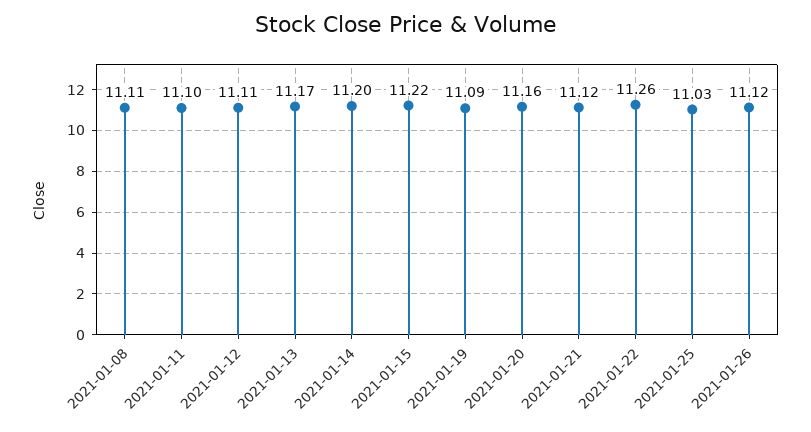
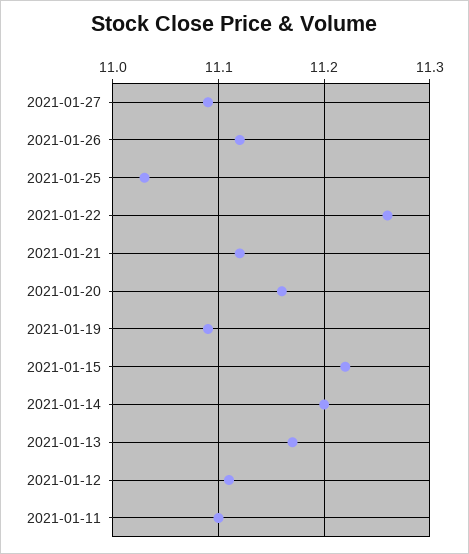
2021-01-08: 11.11 -> none
2021-01-27: none -> 11.09

